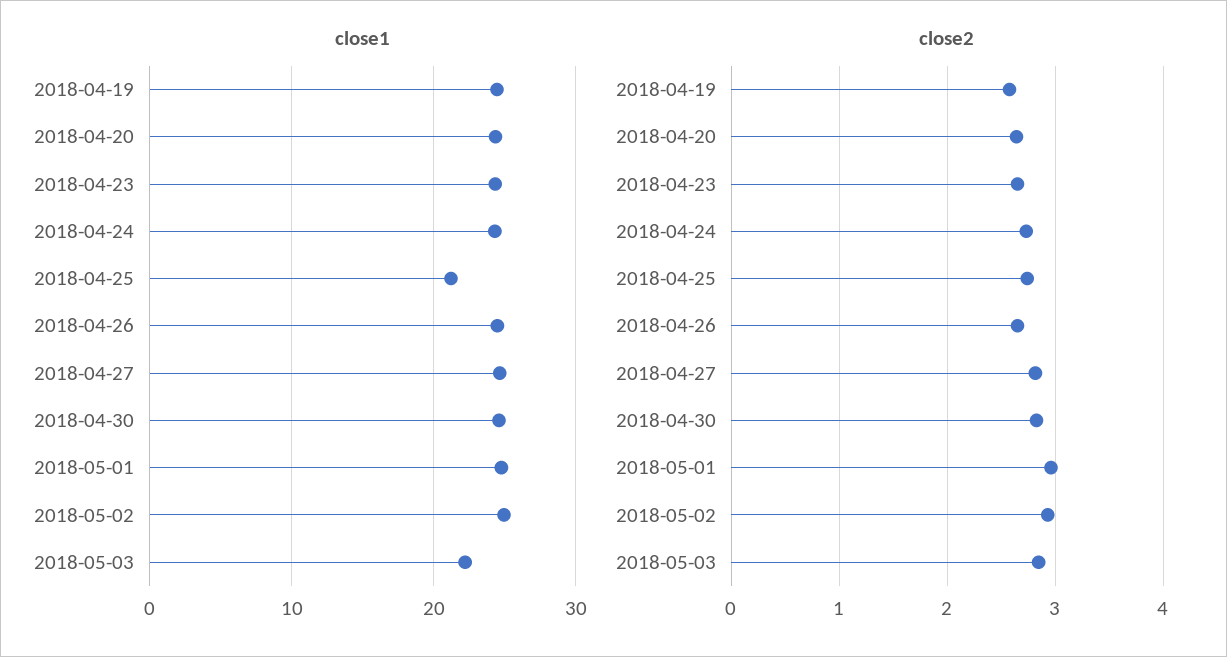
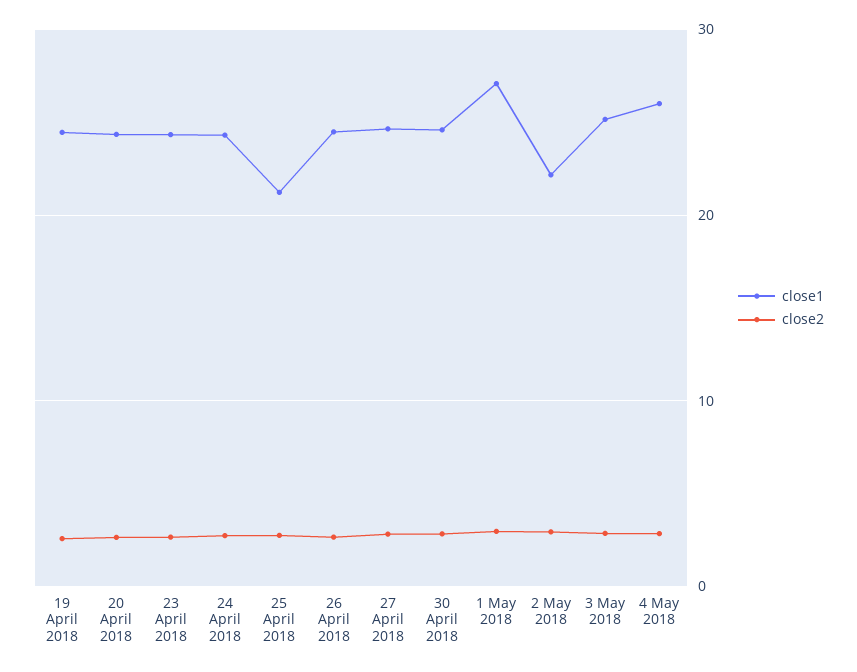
close1, 2018-05-01: 25 -> 27
close1, 2018-05-02: 25 -> 22
close1, 2018-05-03: 22 -> 25
close1, 4 May 2018: none -> 26
close2, 4 May 2018: none -> 3

